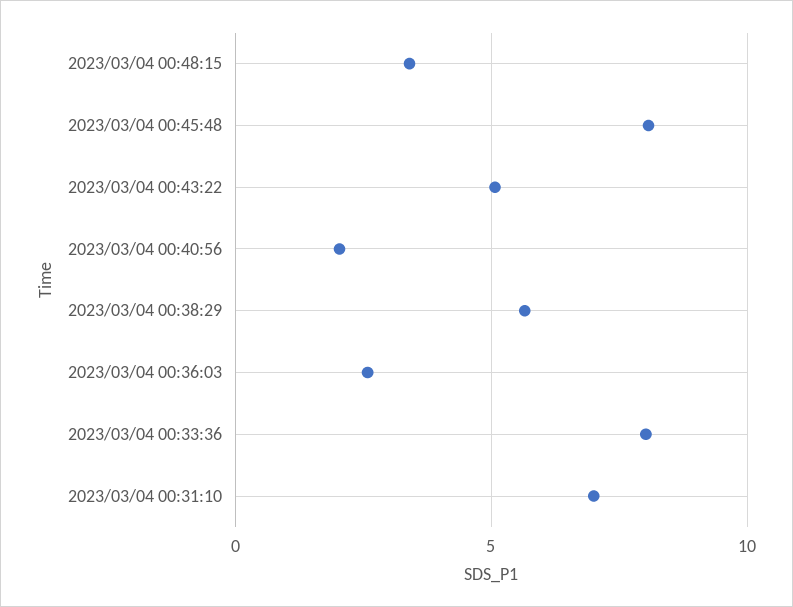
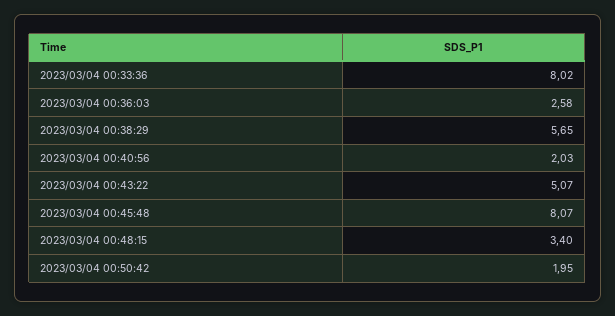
2023/03/04 00:31:10: 7 -> none
2023/03/04 00:50:42: none -> 1.95

